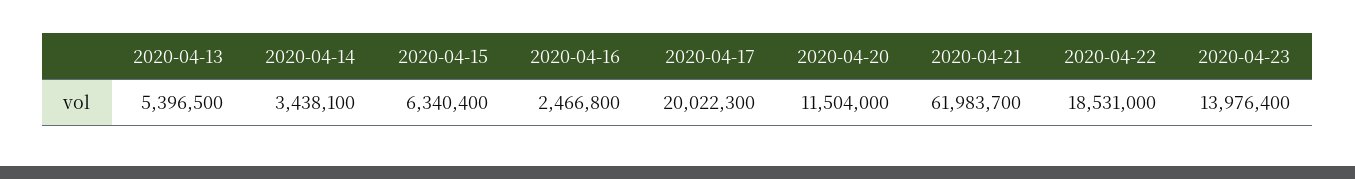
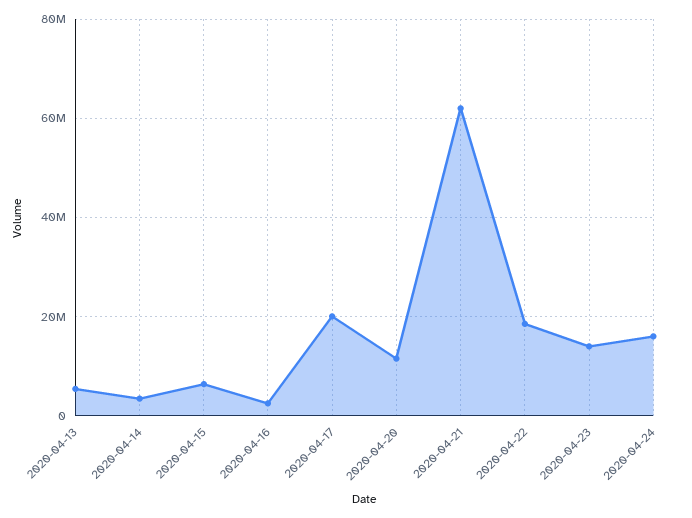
2020-04-24: none -> 16000000

